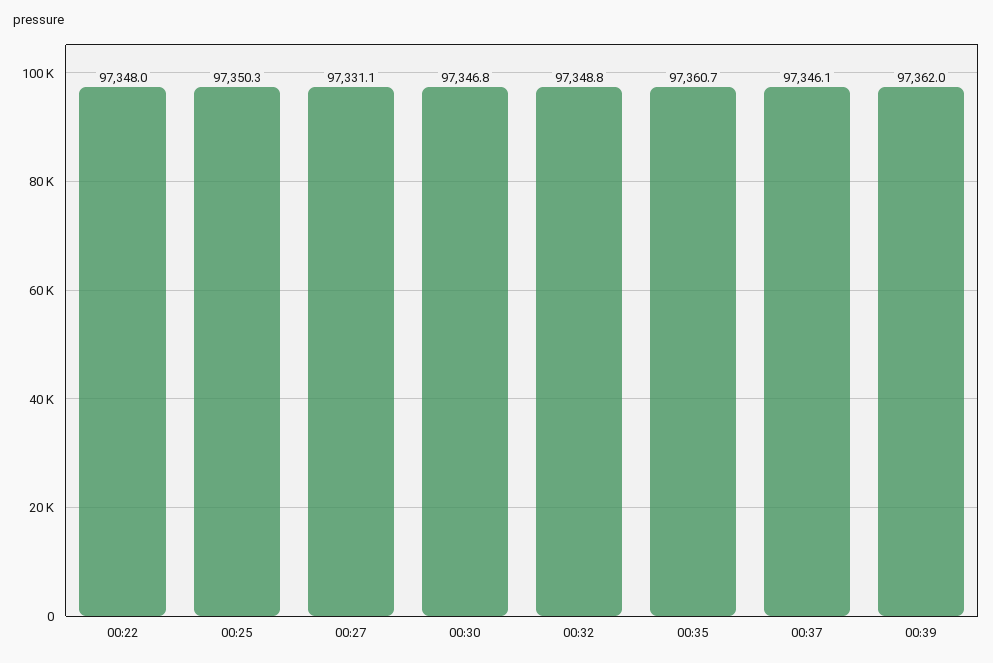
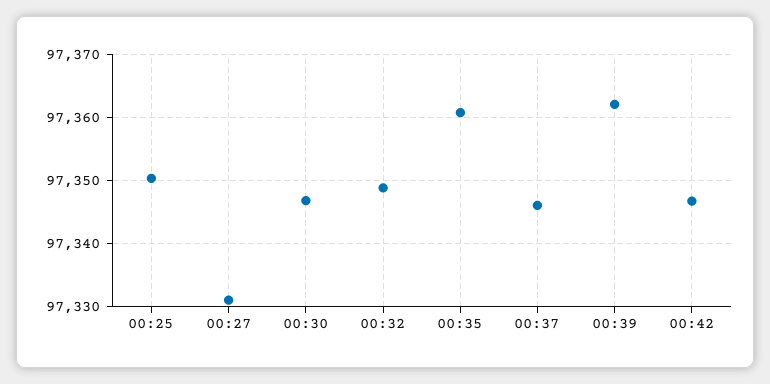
00:22: 97348 -> none
00:42: none -> 97347

